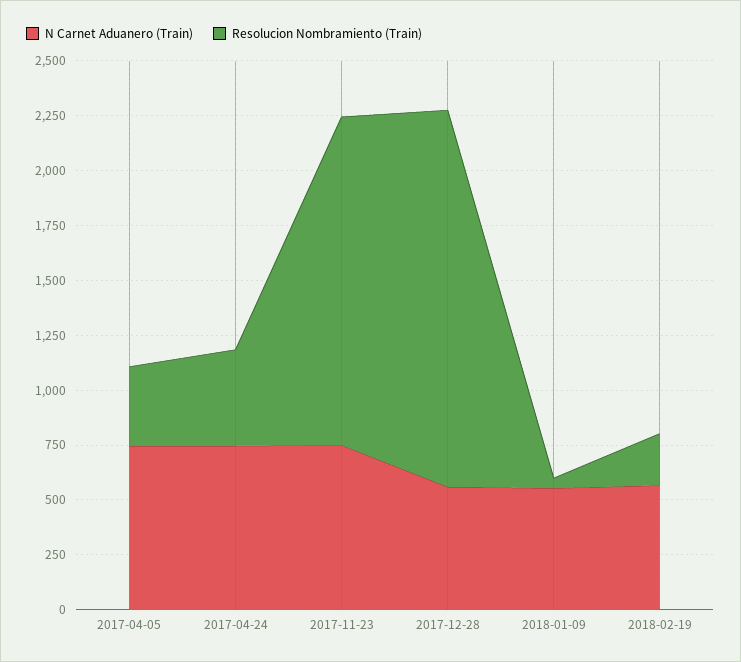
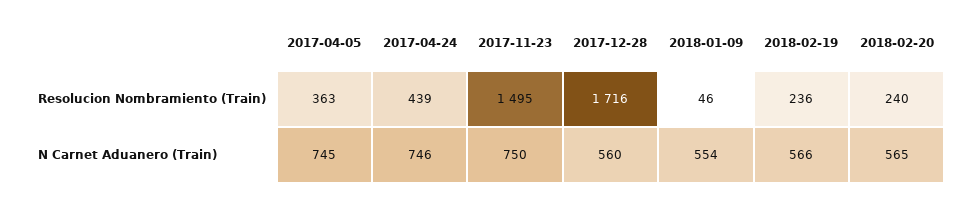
Resolucion Nombramiento (Train), 2018-02-20: none -> 240
N Carnet Aduanero (Train), 2018-02-20: none -> 565

